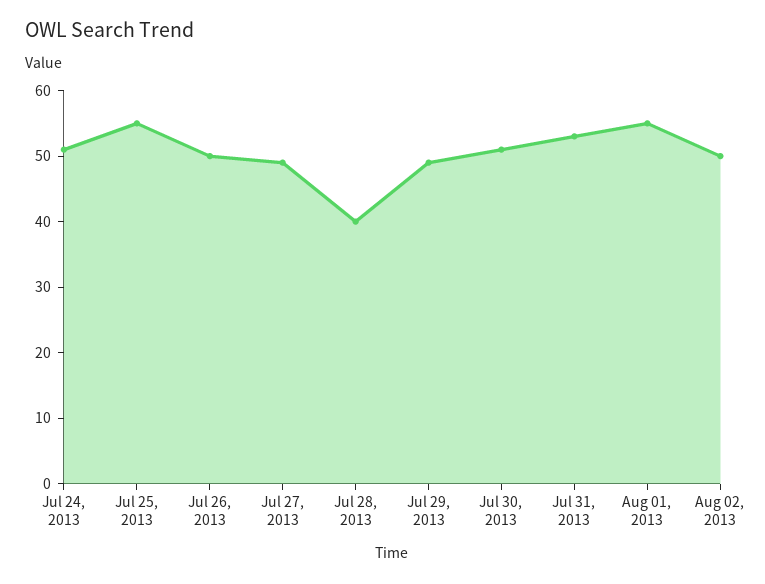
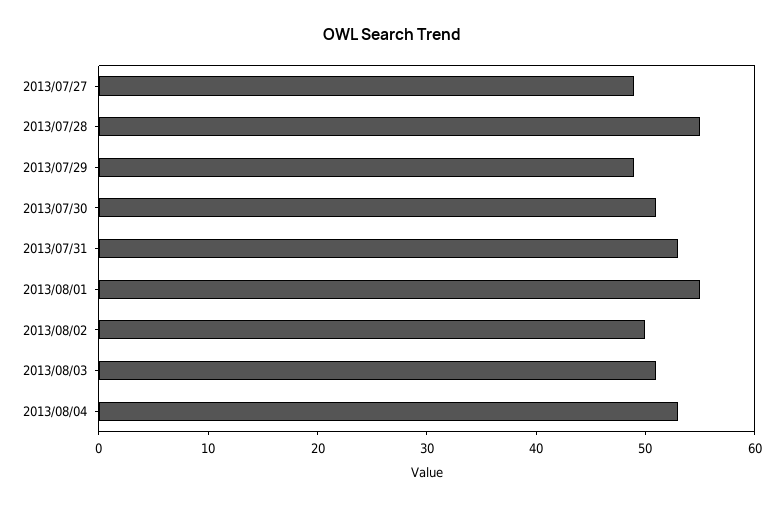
Jul 24, 2013: 50 -> none
Jul 25, 2013: 55 -> none
Jul 26, 2013: 50 -> none
Jul 28, 2013: 40 -> 55
2013/08/03: none -> 51
2013/08/04: none -> 53

